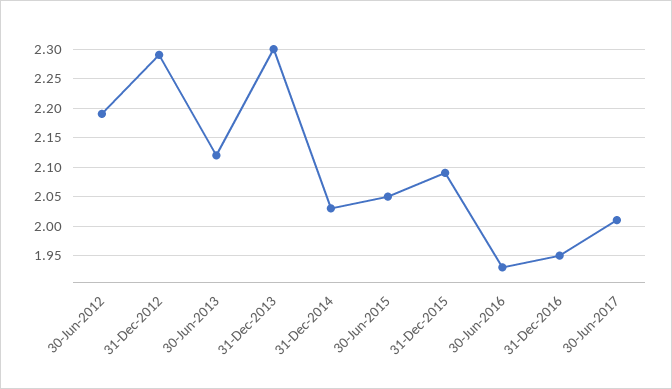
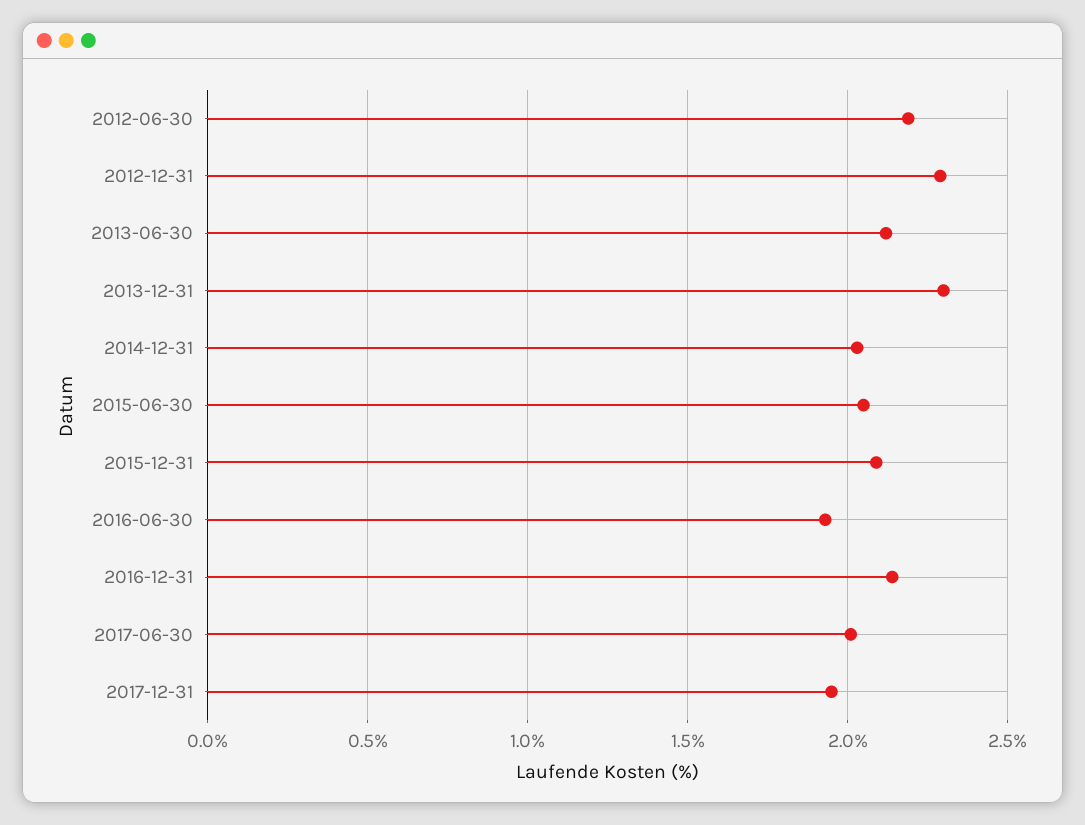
31-Dec-2016: 1.95 -> 2.15
2017-12-31: none -> 1.95

